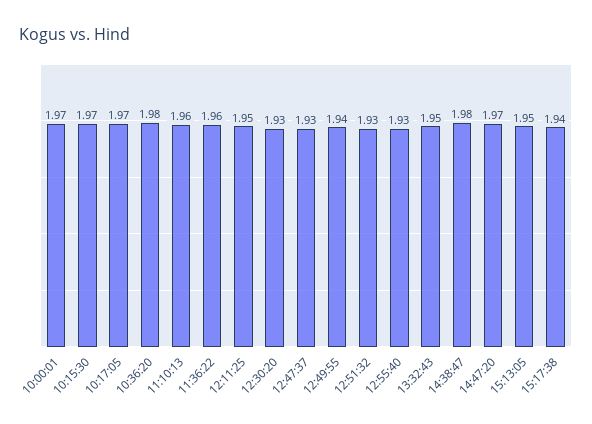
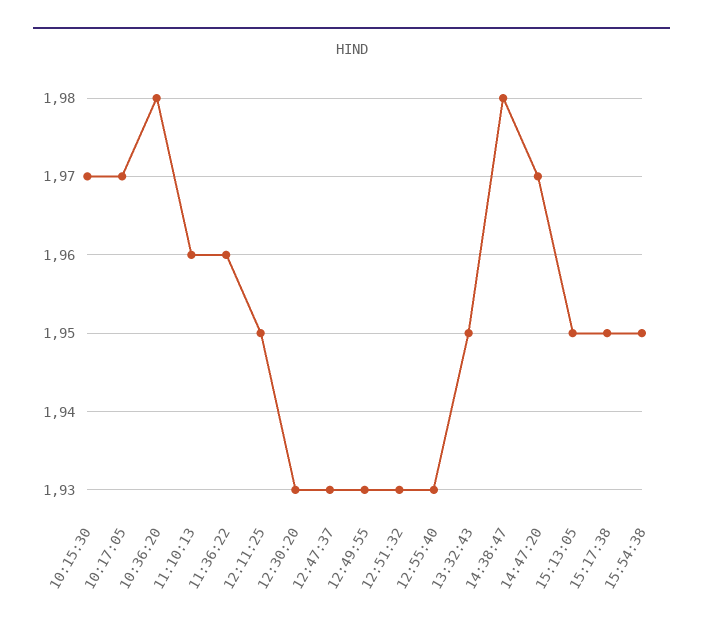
10:00:01: 1.97 -> none
12:49:55: 1.94 -> 1.93
15:17:38: 1.94 -> 1.95
15:54:38: none -> 1.95

